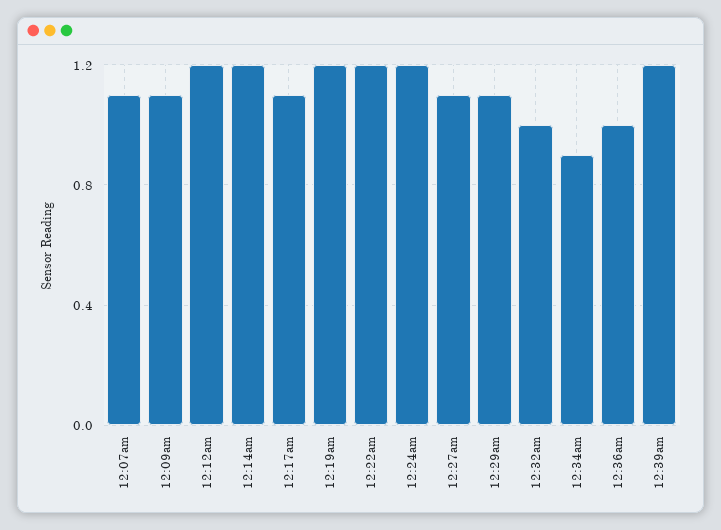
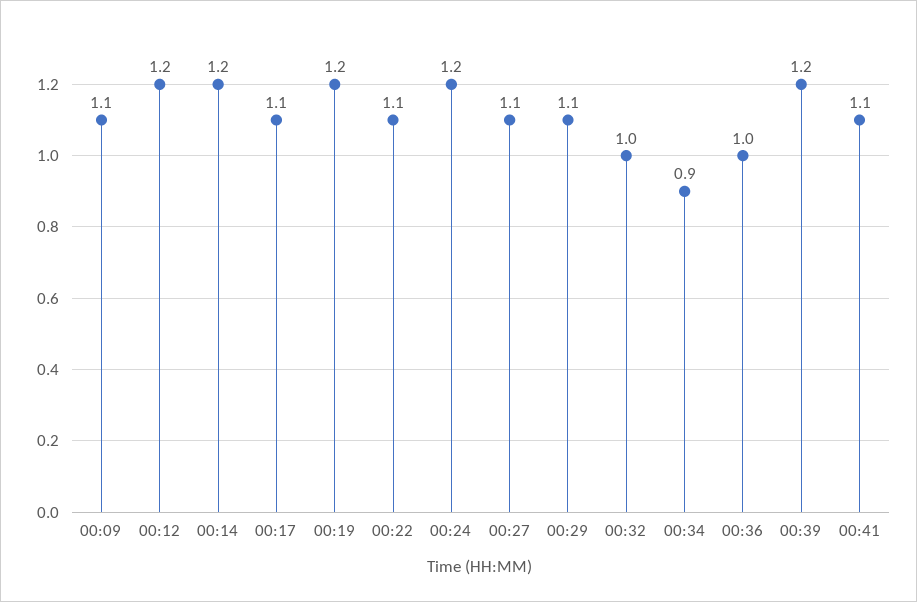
12:07am: 1.1 -> none
12:22am: 1.2 -> 1.1
00:41: none -> 1.1

